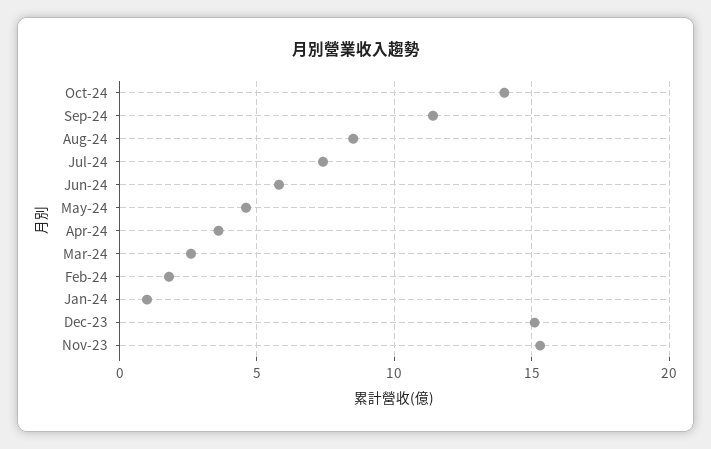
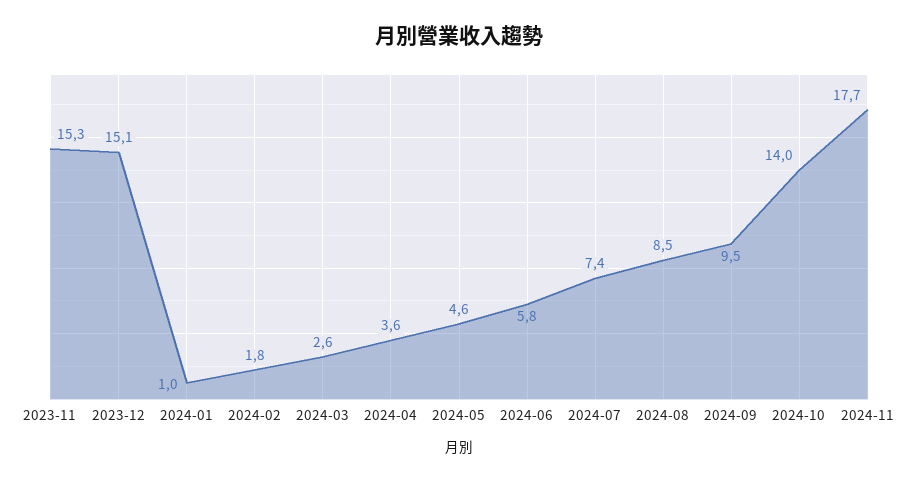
Sep-24: 11.5 -> 9.5
2024-11: none -> 17.7

